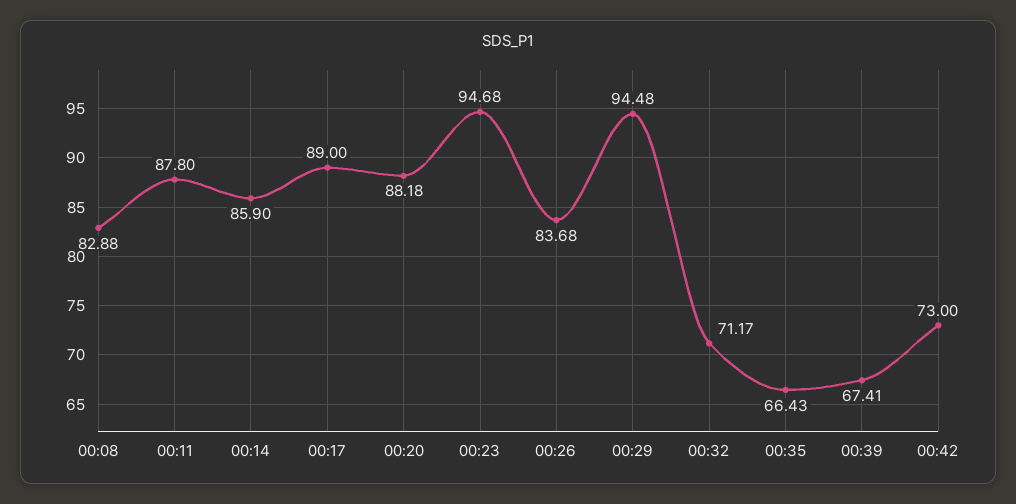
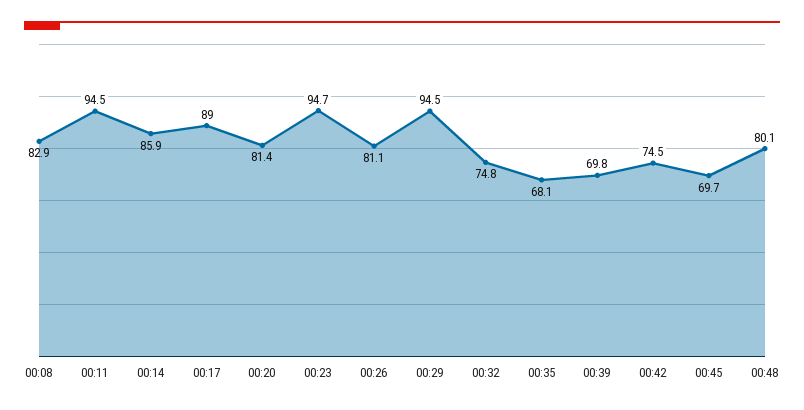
00:11: 87.8 -> 94.5
00:20: 88.18 -> 81.4
00:26: 83.68 -> 81.1
00:32: 71.17 -> 74.8
00:35: 66.43 -> 68.1
00:39: 67.41 -> 69.8
00:42: 73 -> 74.5
00:45: none -> 69.7
00:48: none -> 80.1

